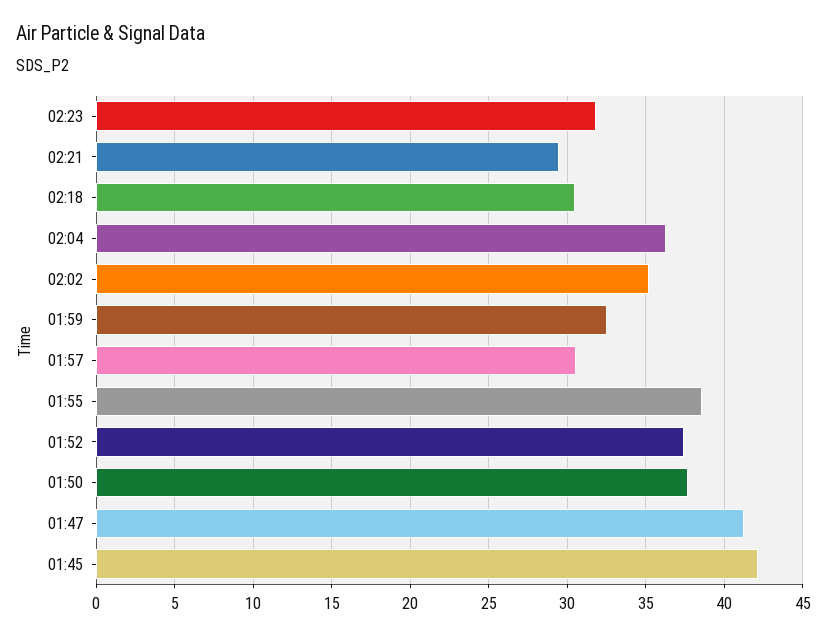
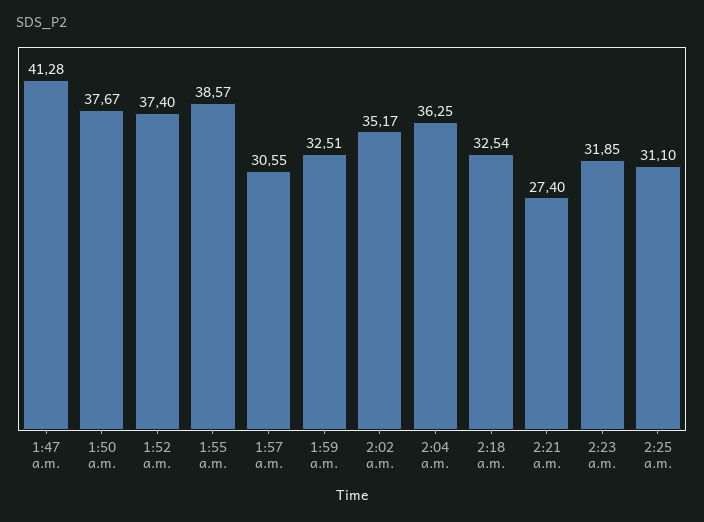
02:21: 29.5 -> 27.4
02:18: 30.5 -> 32.54
01:45: 42 -> none
2:25 a.m.: none -> 31.1

